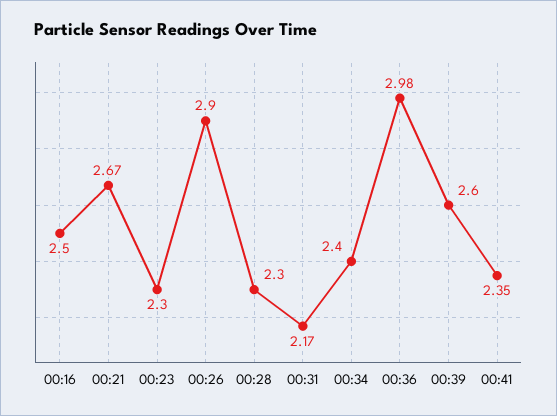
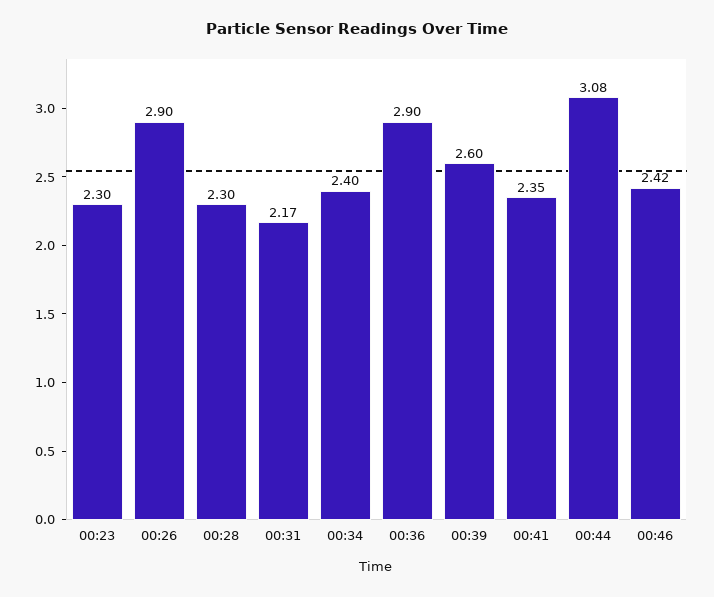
00:16: 2.5 -> none
00:21: 2.67 -> none
00:36: 2.98 -> 2.9
00:44: none -> 3.08
00:46: none -> 2.42

